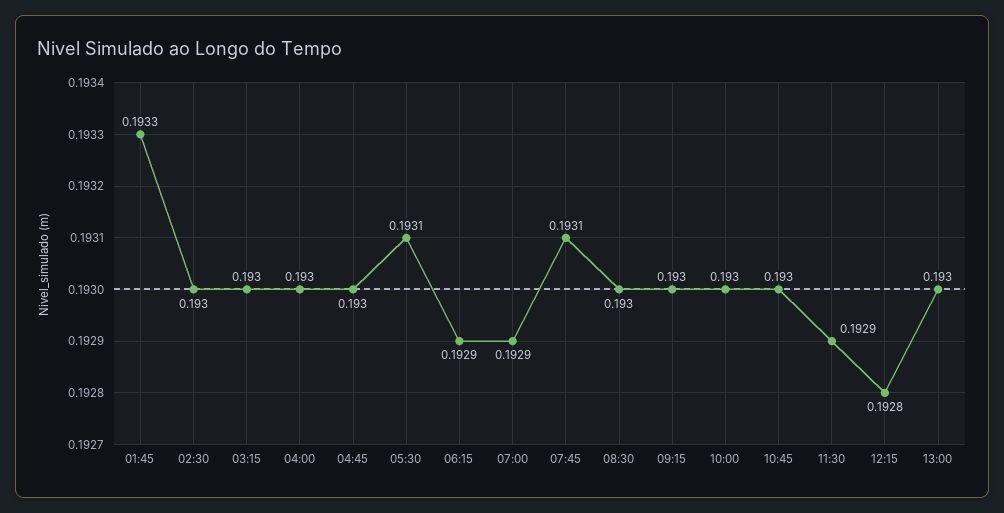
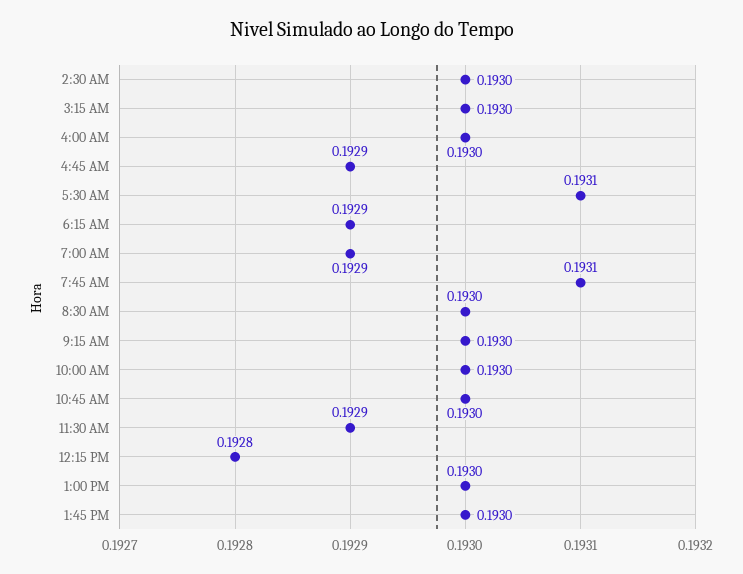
01:45: 0.1933 -> none
04:45: 0.193 -> 0.1929
1:45 PM: none -> 0.193

